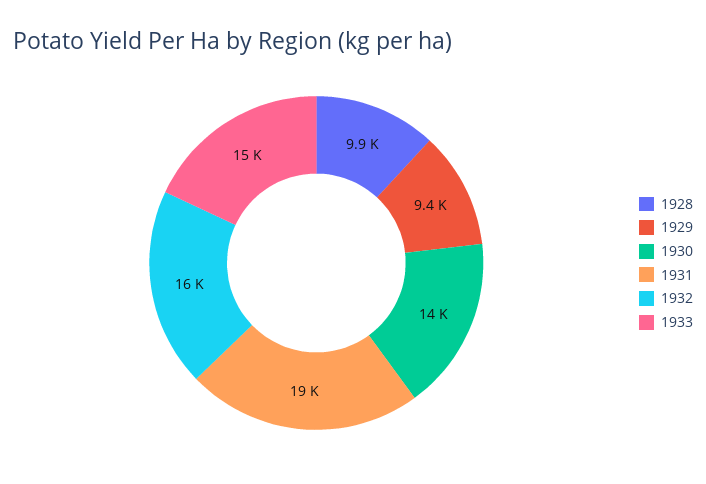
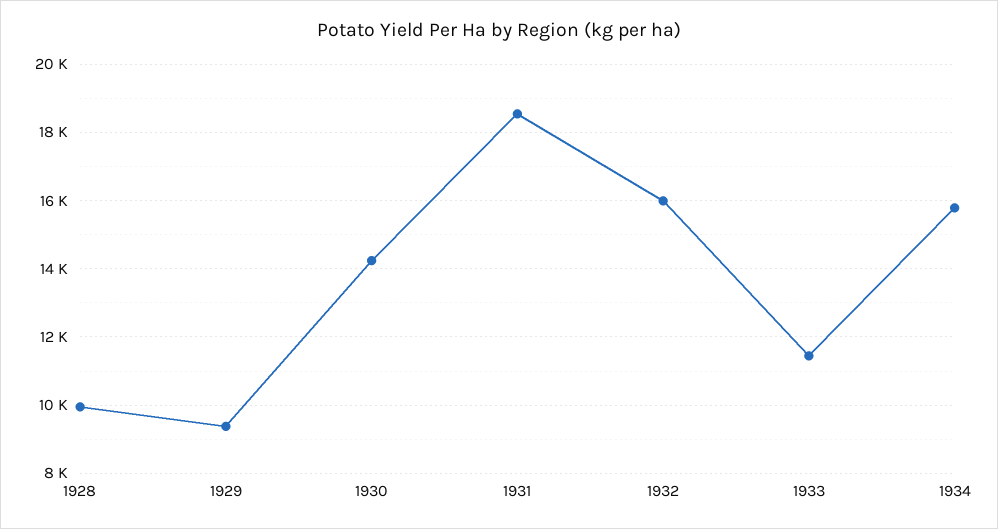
1933: 15000 -> 11400
1934: none -> 15800

